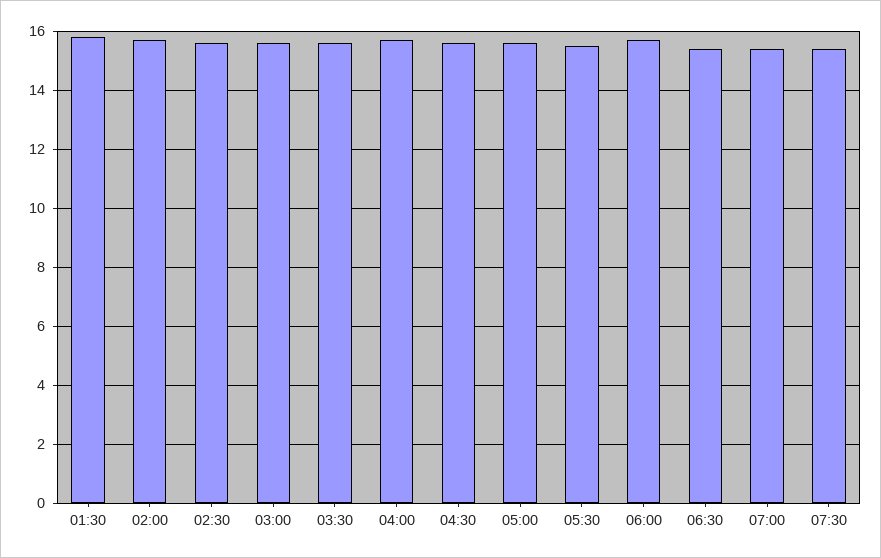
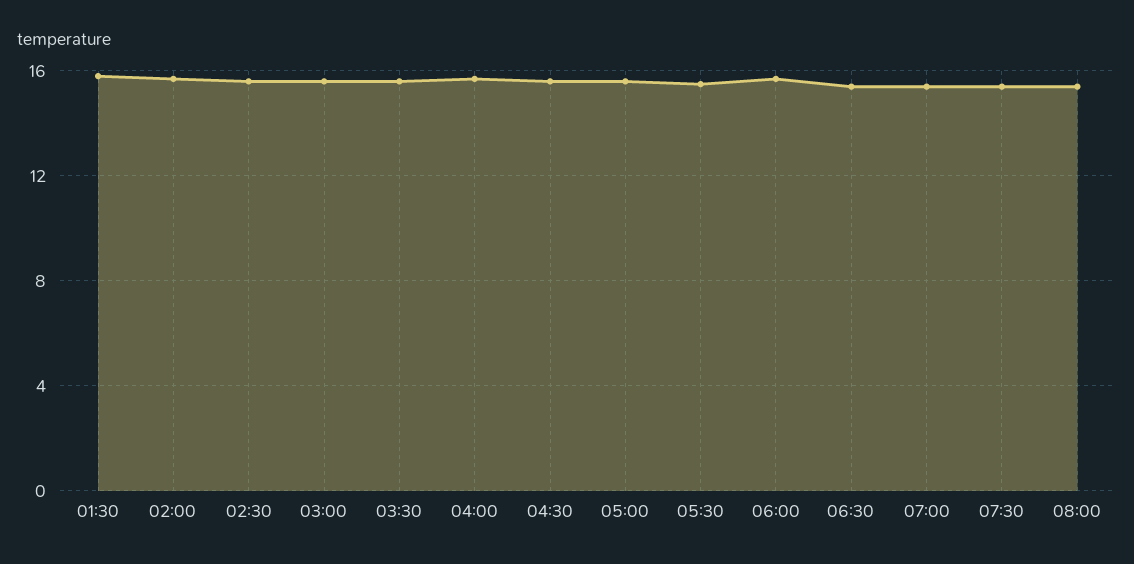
08:00: none -> 15.5

